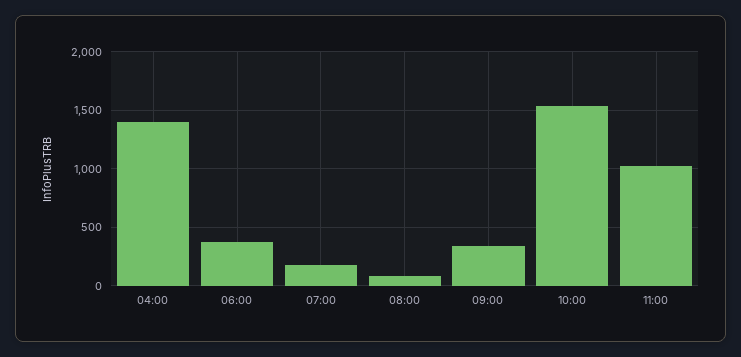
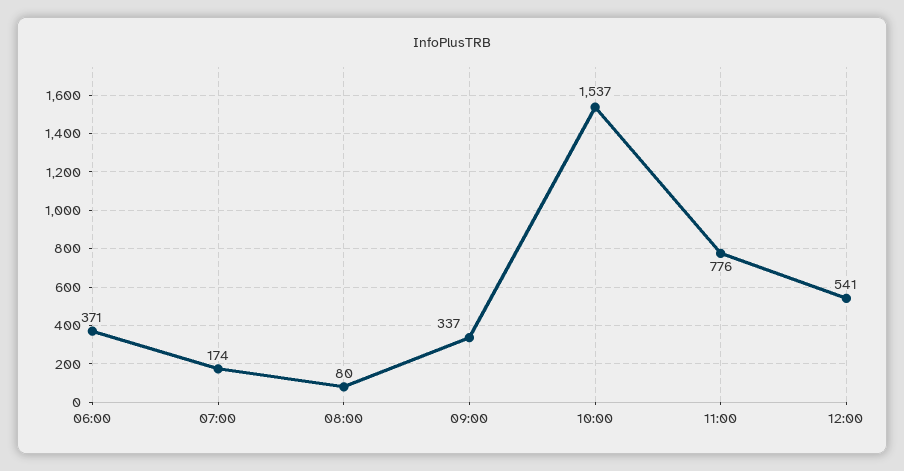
04:00: 1400 -> none
11:00: 1000 -> 776
12:00: none -> 541

